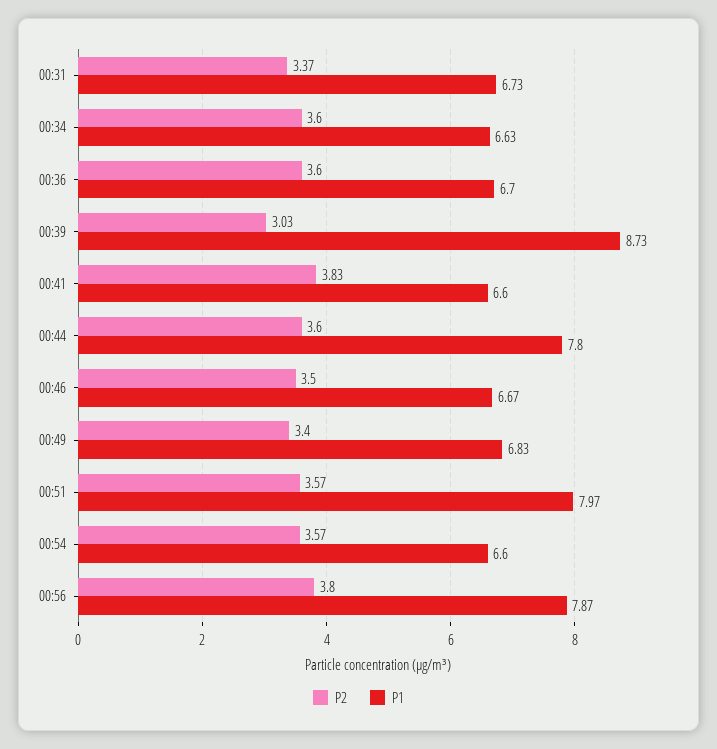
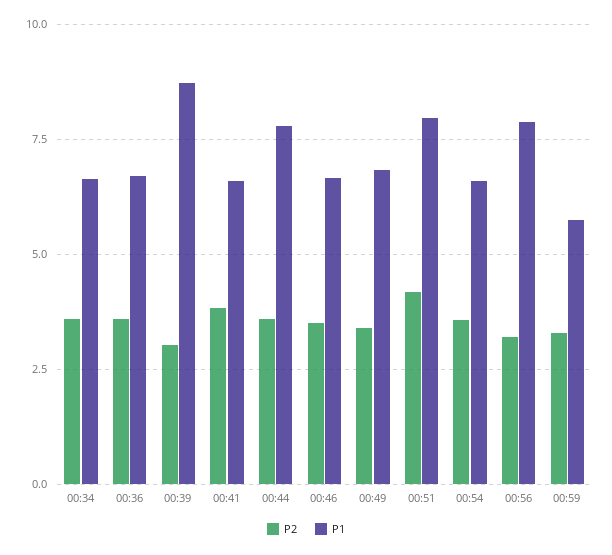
P2, 00:31: 3.37 -> none
P1, 00:31: 6.73 -> none
P2, 00:51: 3.57 -> 4.25
P2, 00:56: 3.8 -> 3.25
P2, 00:59: none -> 3.25
P1, 00:59: none -> 5.75

